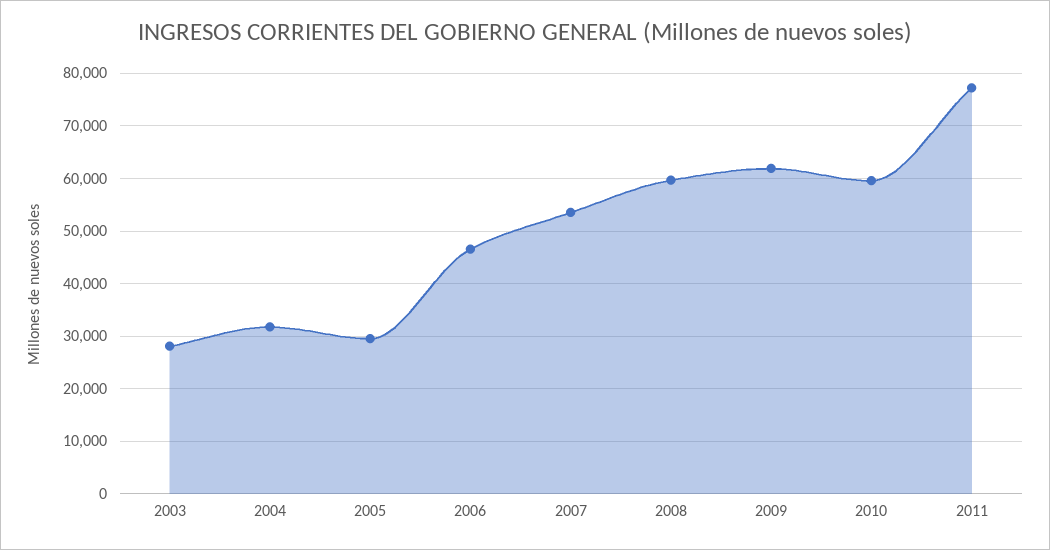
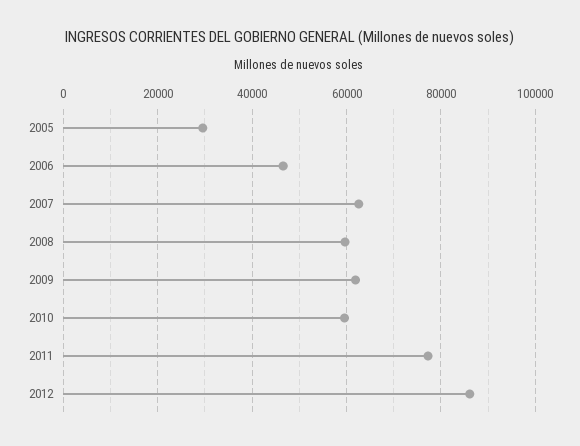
2003: 28000 -> none
2004: 32000 -> none
2007: 54000 -> 62000
2012: none -> 86000

